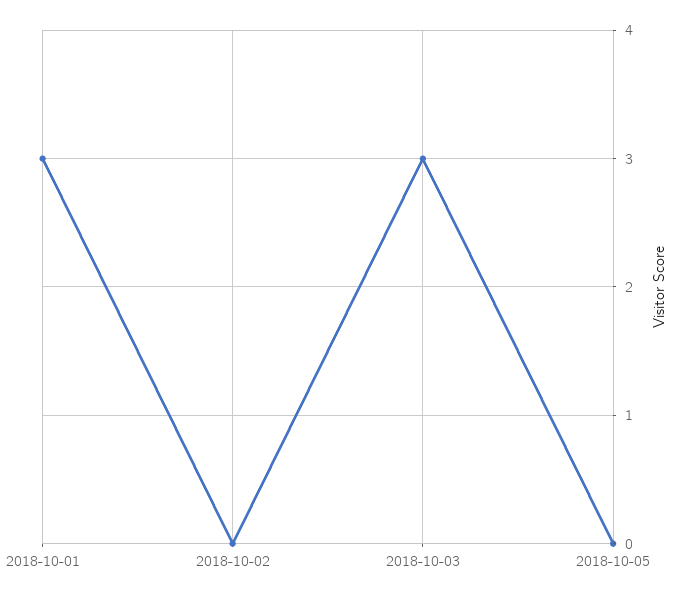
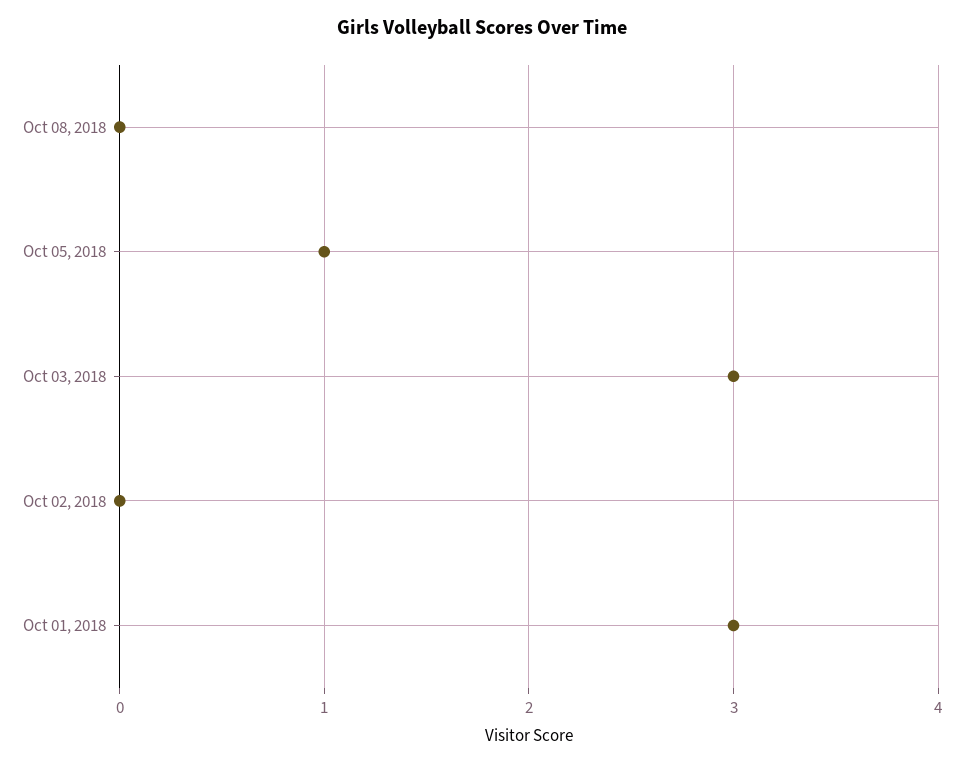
2018-10-05: 0 -> 1
Oct 08, 2018: none -> 0

